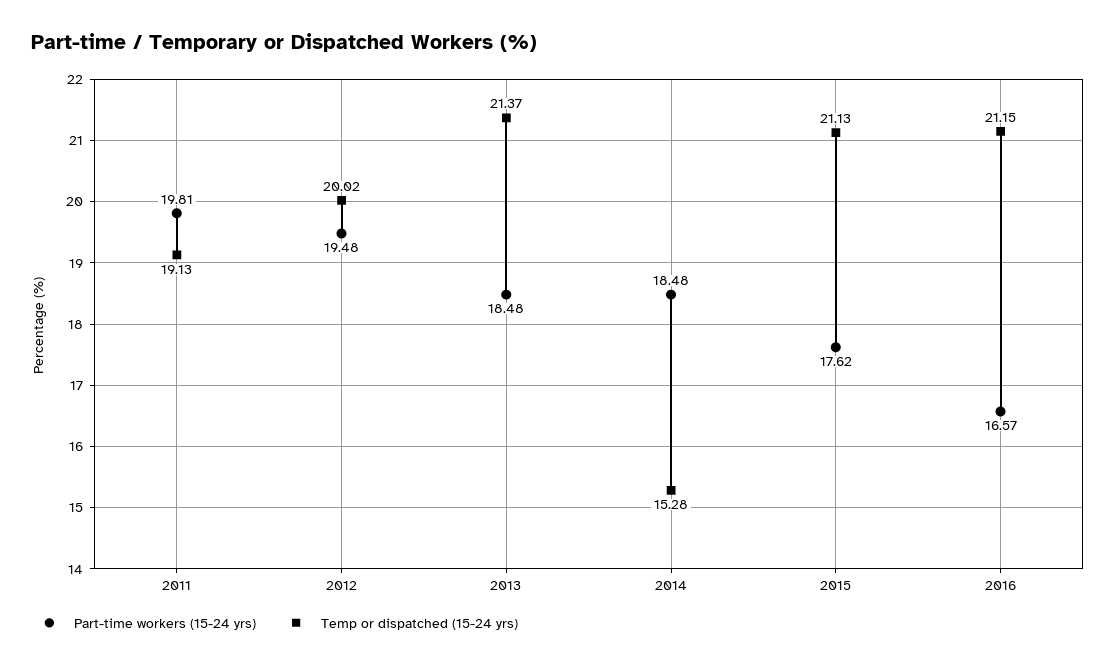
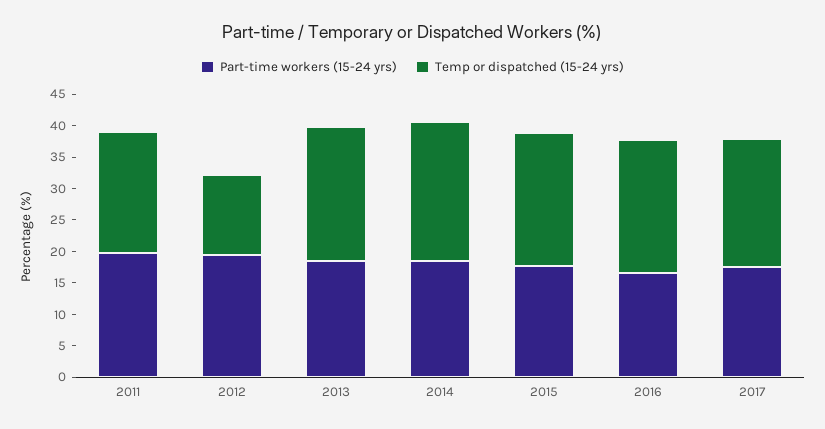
Temp or dispatched (15-24 yrs), 2012: 20.02 -> 12.5
Temp or dispatched (15-24 yrs), 2014: 15.28 -> 22.5
Part-time workers (15-24 yrs), 2017: none -> 17.5
Temp or dispatched (15-24 yrs), 2017: none -> 20

